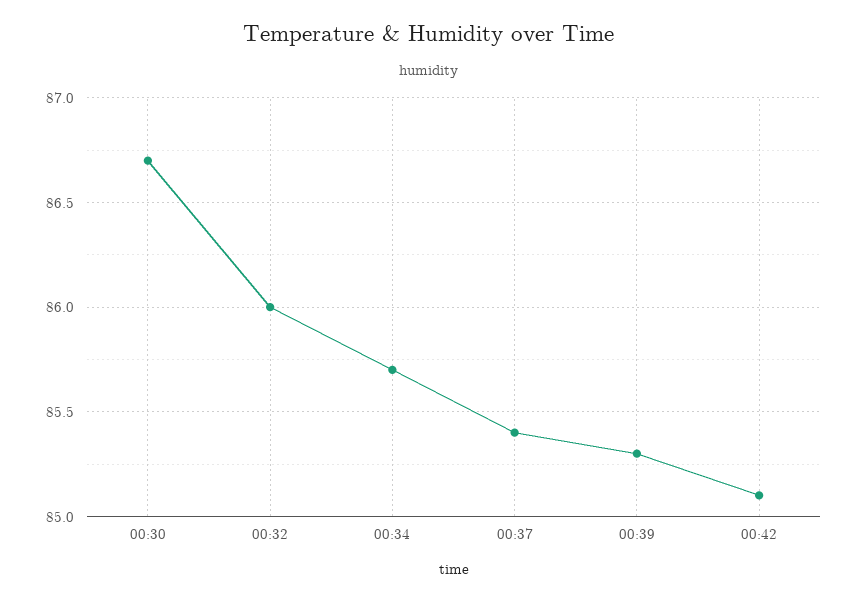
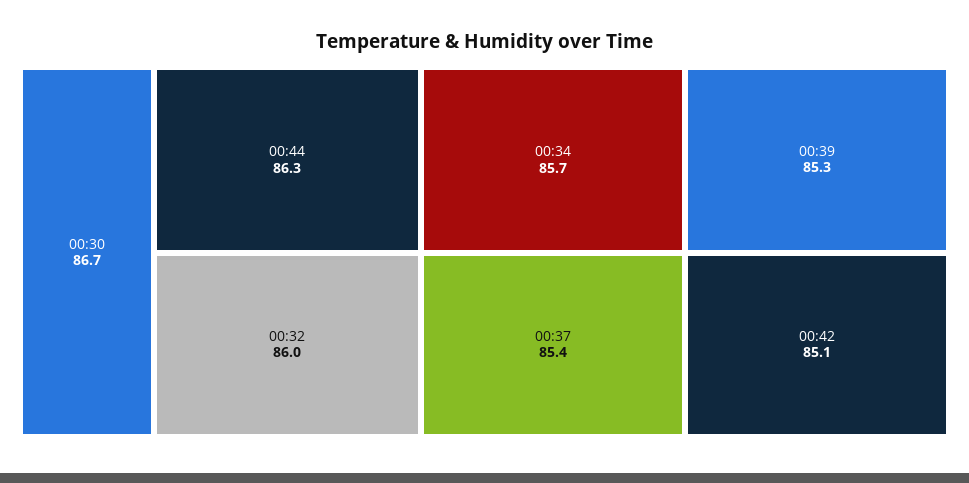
00:44: none -> 86.3

